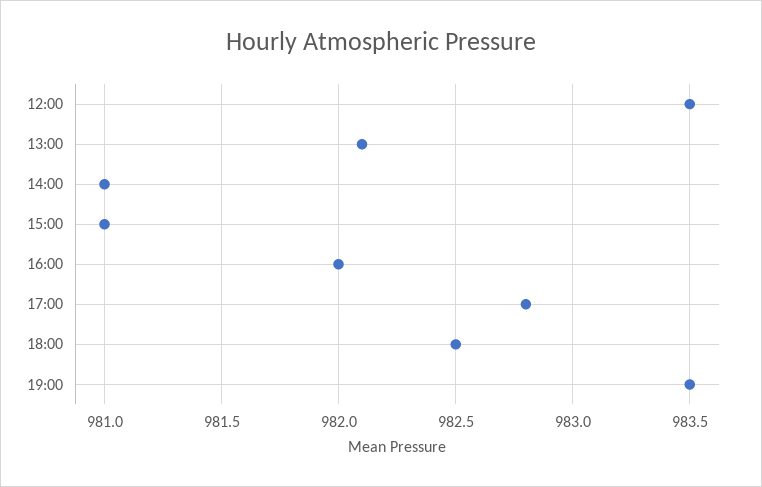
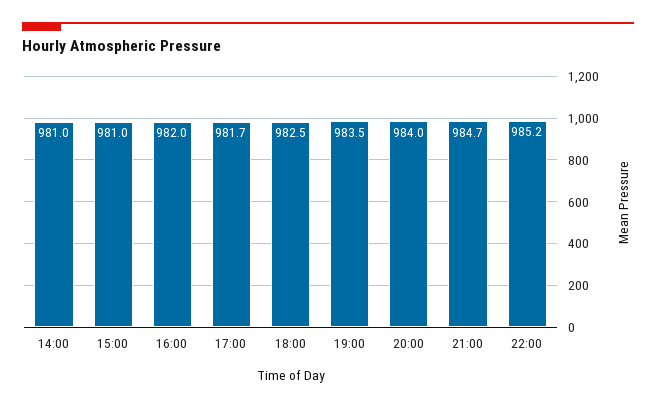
12:00: 983.5 -> none
13:00: 982.1 -> none
17:00: 982.8 -> 981.7
20:00: none -> 984
21:00: none -> 984.7
22:00: none -> 985.2

